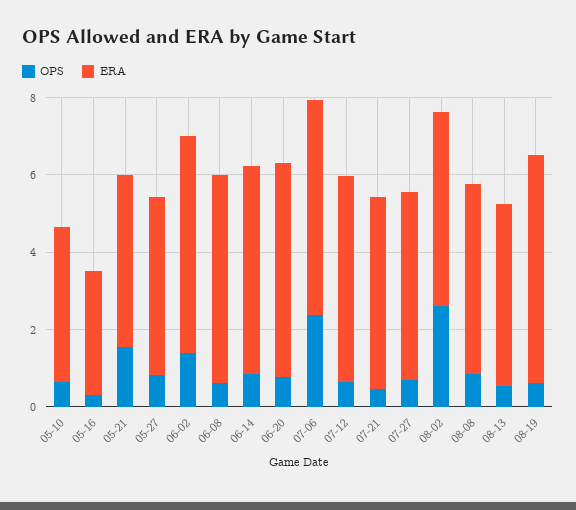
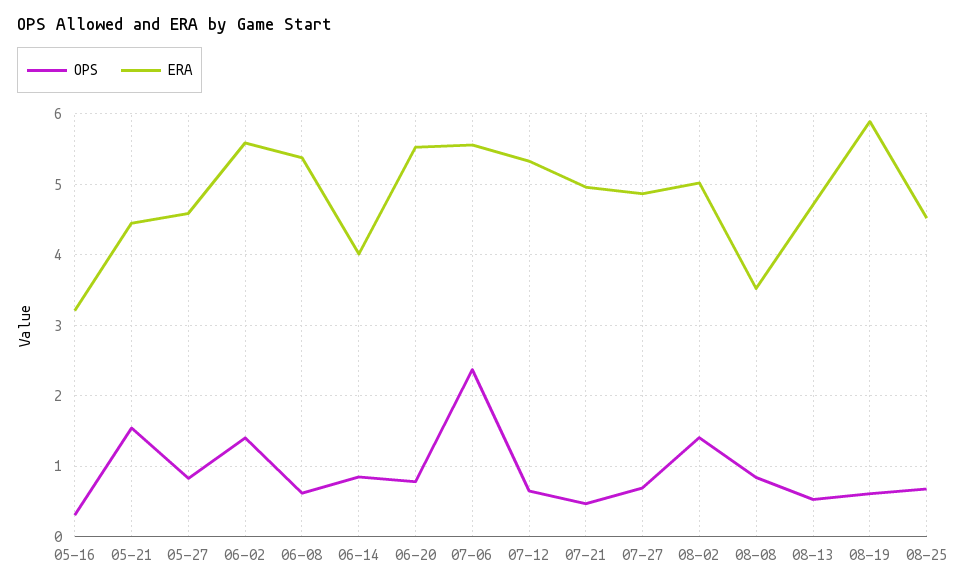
OPS, 05-10: 0.5 -> none
ERA, 05-10: 4 -> none
ERA, 06-14: 5.5 -> 4
OPS, 08-02: 2.5 -> 1.4
ERA, 08-08: 5 -> 3.5
OPS, 08-25: none -> 0.7
ERA, 08-25: none -> 4.5

